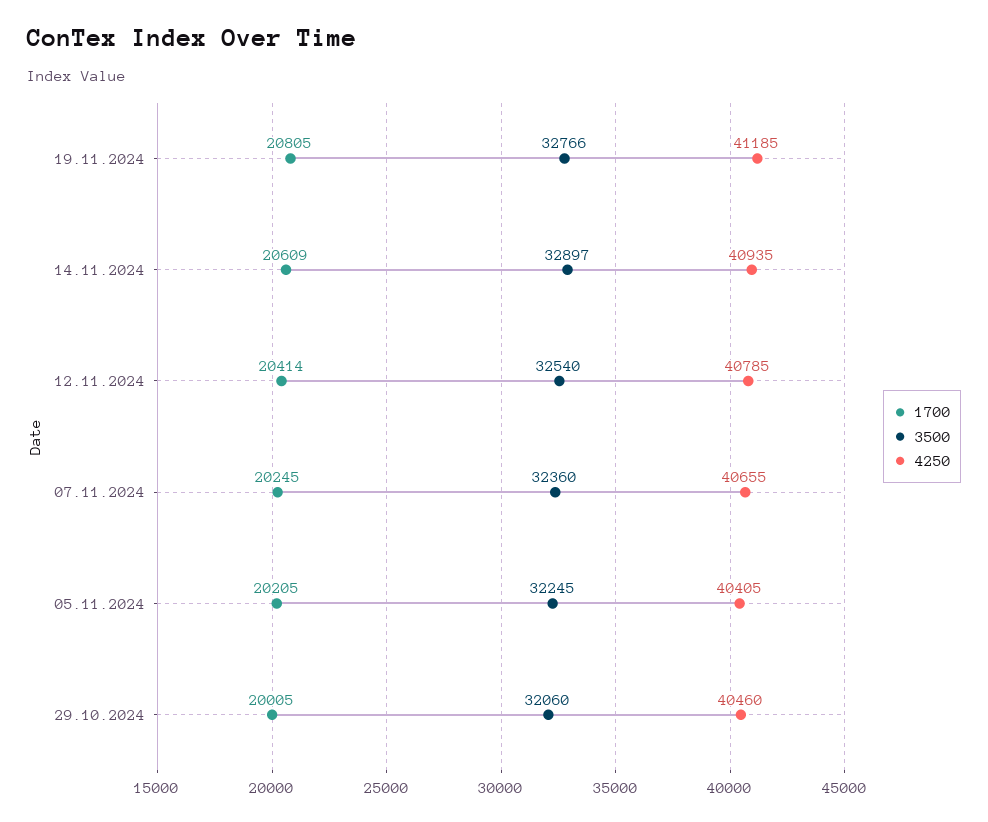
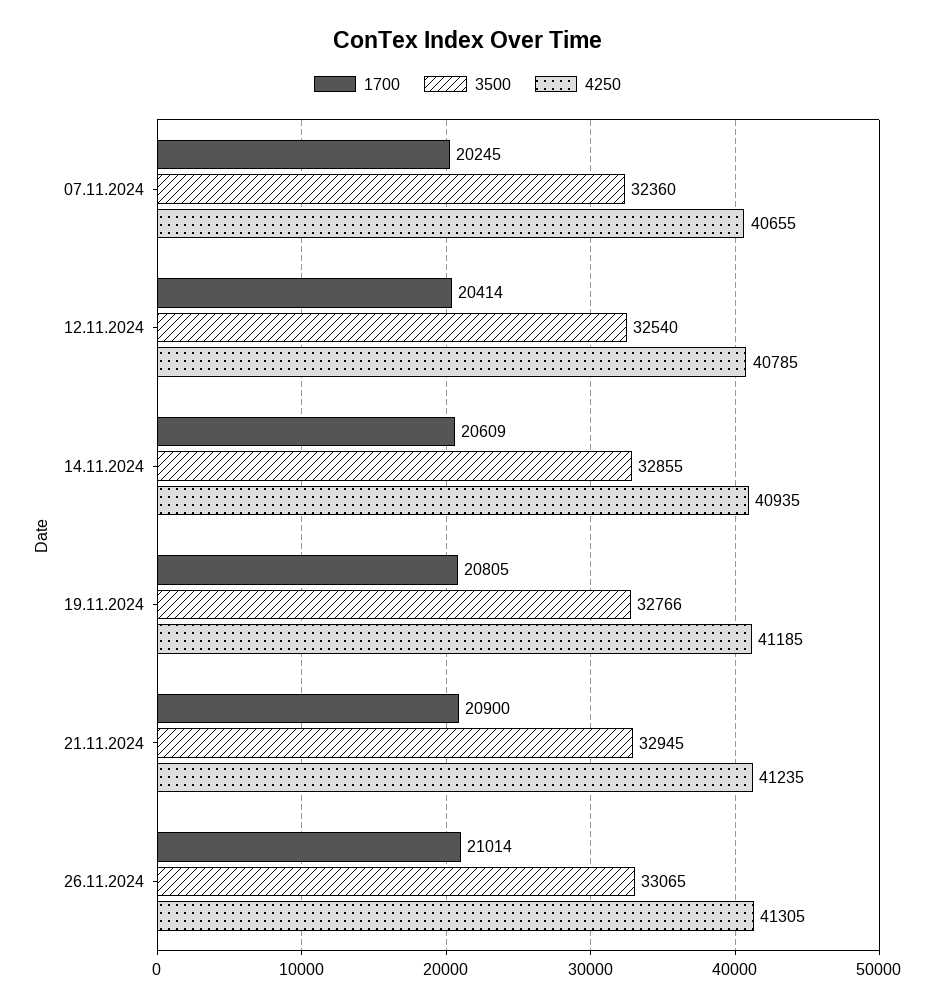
3500, 14.11.2024: 32897 -> 32855
1700, 05.11.2024: 20205 -> none
3500, 05.11.2024: 32245 -> none
4250, 05.11.2024: 40405 -> none
1700, 29.10.2024: 20005 -> none
3500, 29.10.2024: 32060 -> none
4250, 29.10.2024: 40460 -> none
1700, 21.11.2024: none -> 20900
3500, 21.11.2024: none -> 32945
4250, 21.11.2024: none -> 41235
1700, 26.11.2024: none -> 21014
3500, 26.11.2024: none -> 33065
4250, 26.11.2024: none -> 41305

